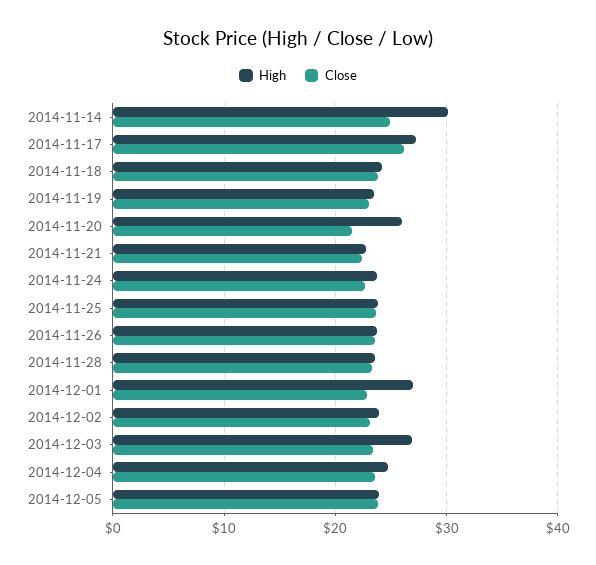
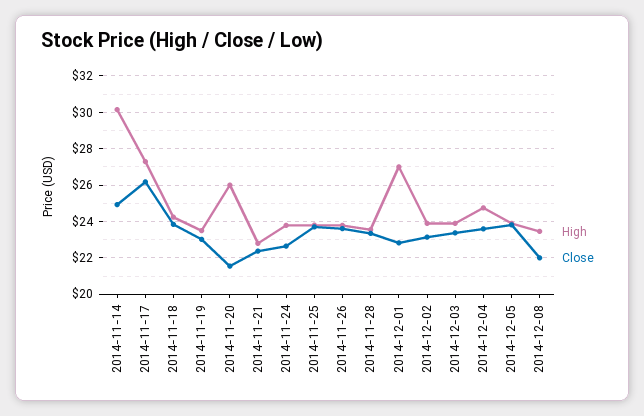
High, 2014-12-03: 27 -> 24
High, 2014-12-08: none -> 23.5
Close, 2014-12-08: none -> 22

